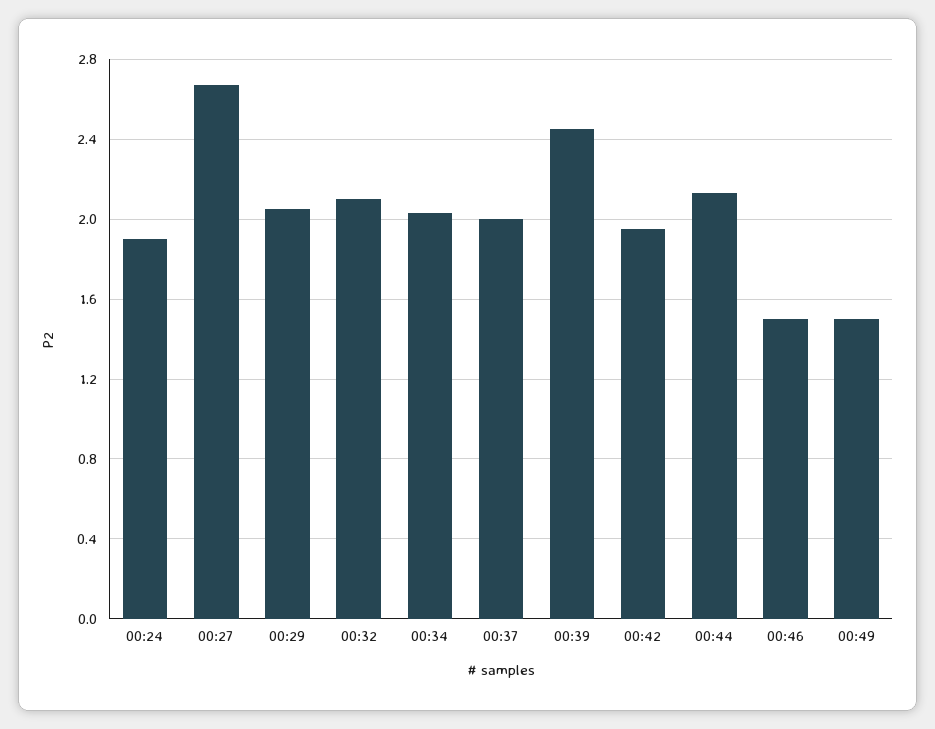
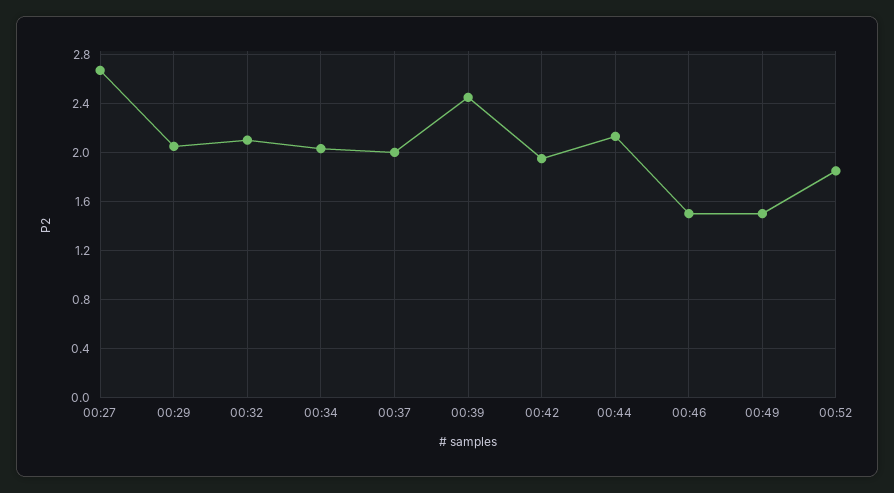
00:24: 1.9 -> none
00:52: none -> 1.85

